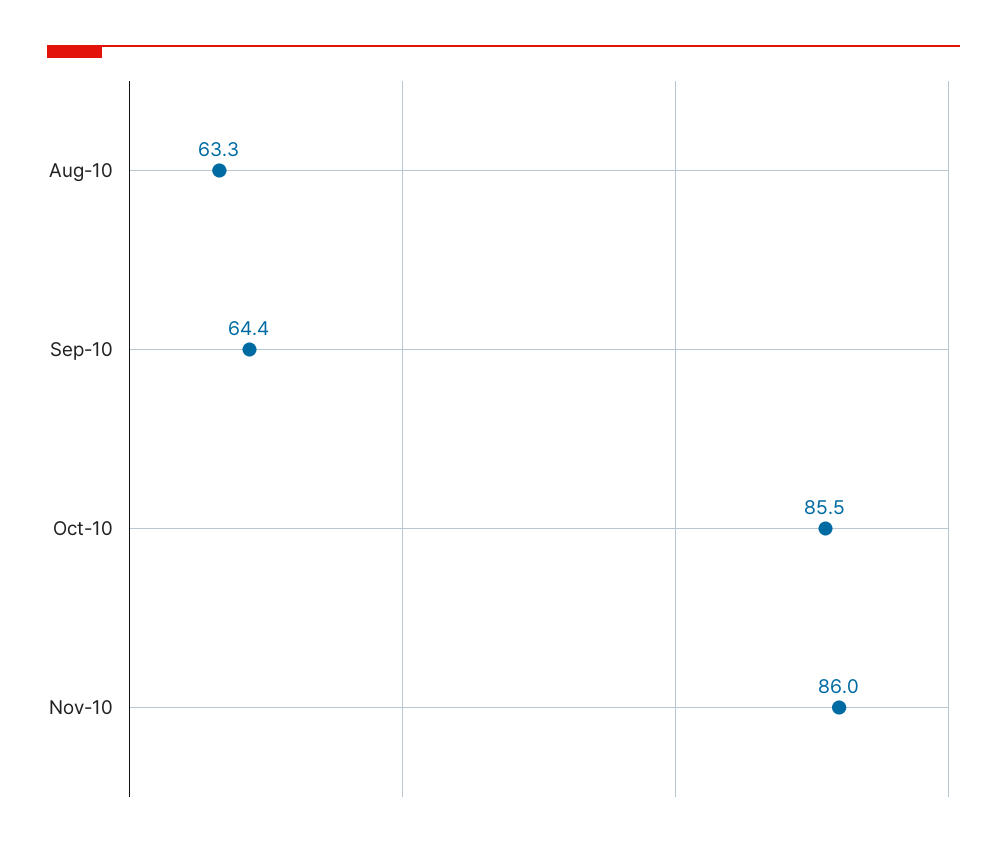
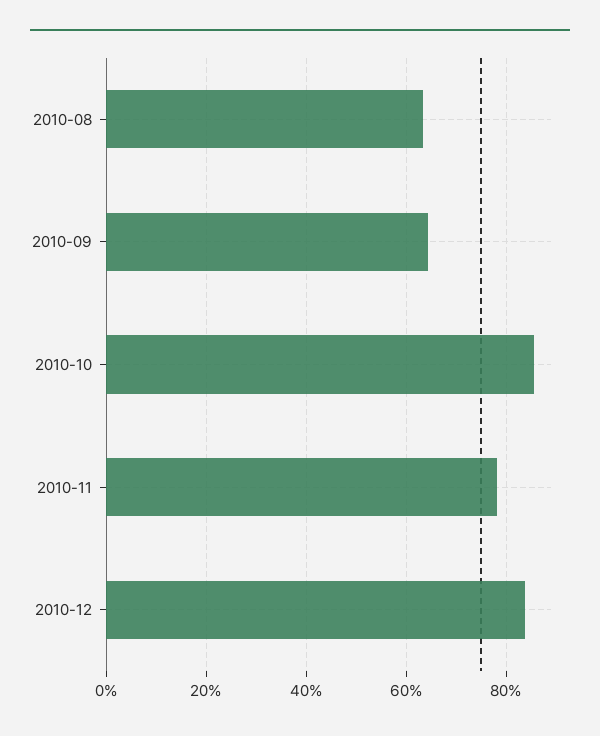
Nov-10: 86 -> 78
2010-12: none -> 84

